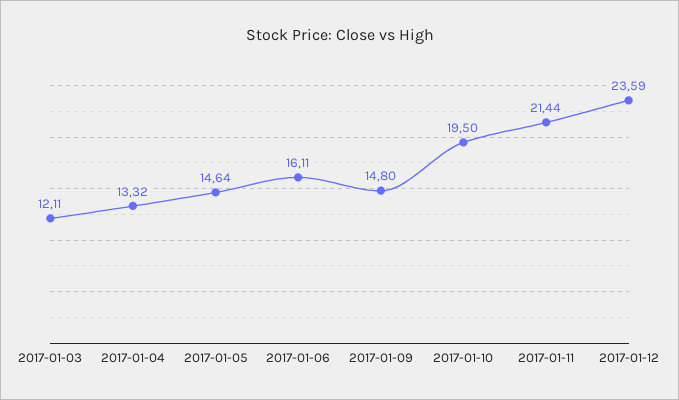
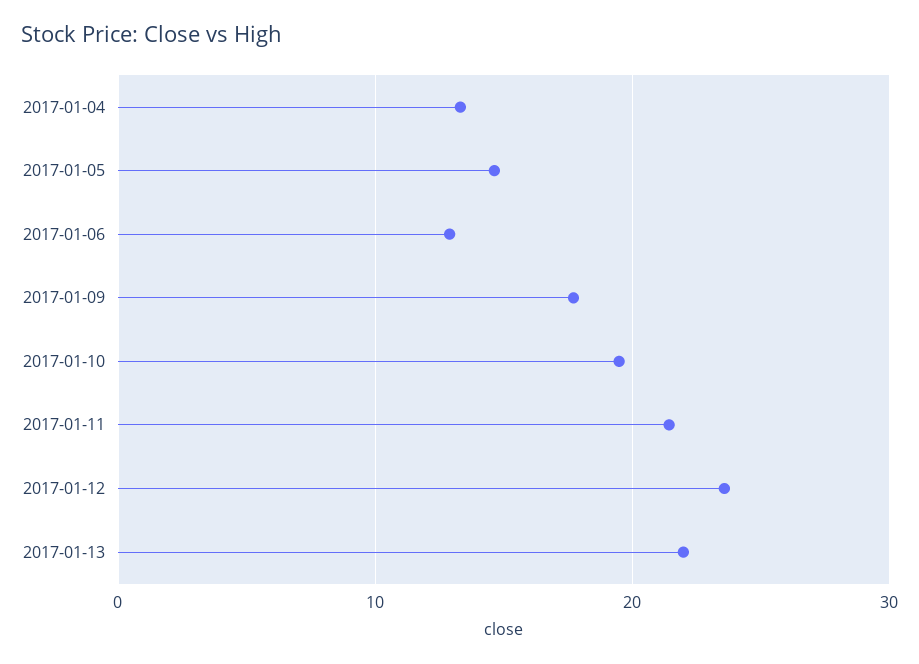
2017-01-03: 12.11 -> none
2017-01-06: 16.11 -> 13
2017-01-09: 14.8 -> 18
2017-01-13: none -> 22

